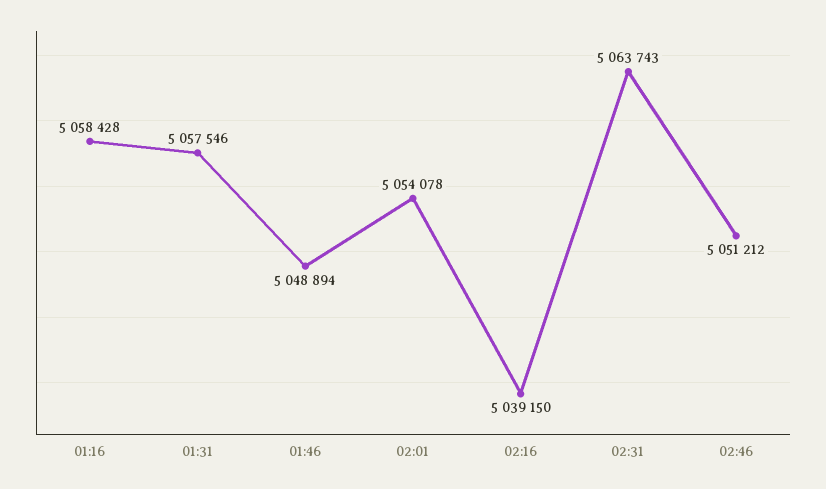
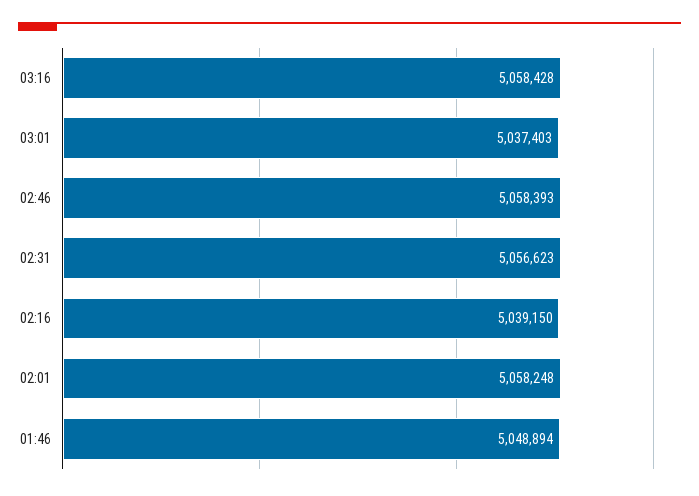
01:16: 5058428 -> none
01:31: 5057546 -> none
02:01: 5054078 -> 5058248
02:31: 5063743 -> 5056623
02:46: 5051212 -> 5058393
03:16: none -> 5058428
03:01: none -> 5037403

